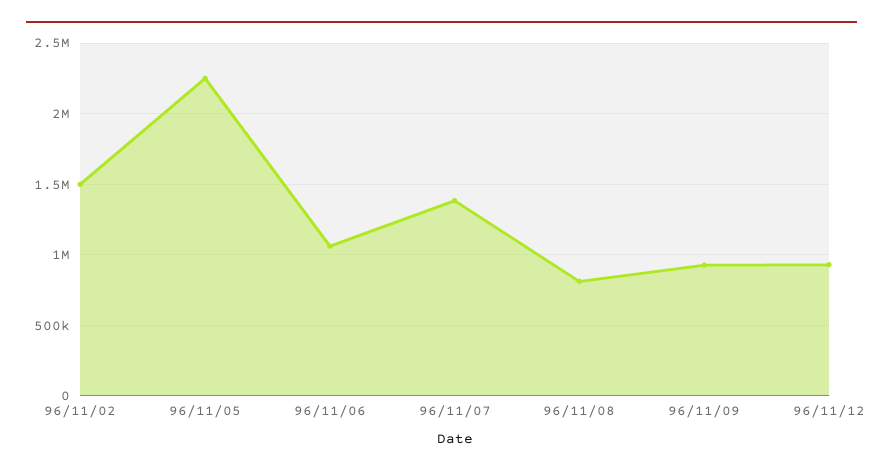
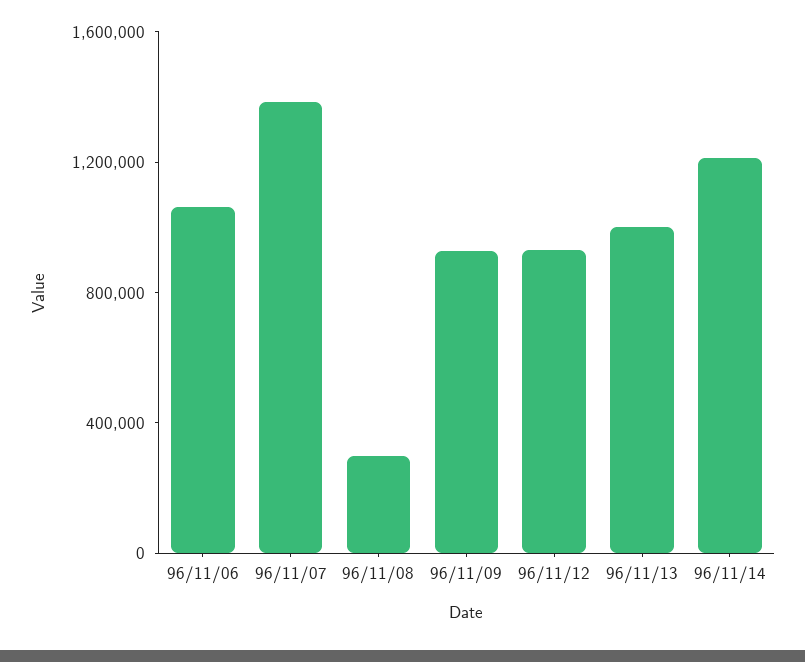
96/11/02: 1500000 -> none
96/11/05: 2250000 -> none
96/11/08: 800000 -> 300000
96/11/13: none -> 1000000
96/11/14: none -> 1200000

